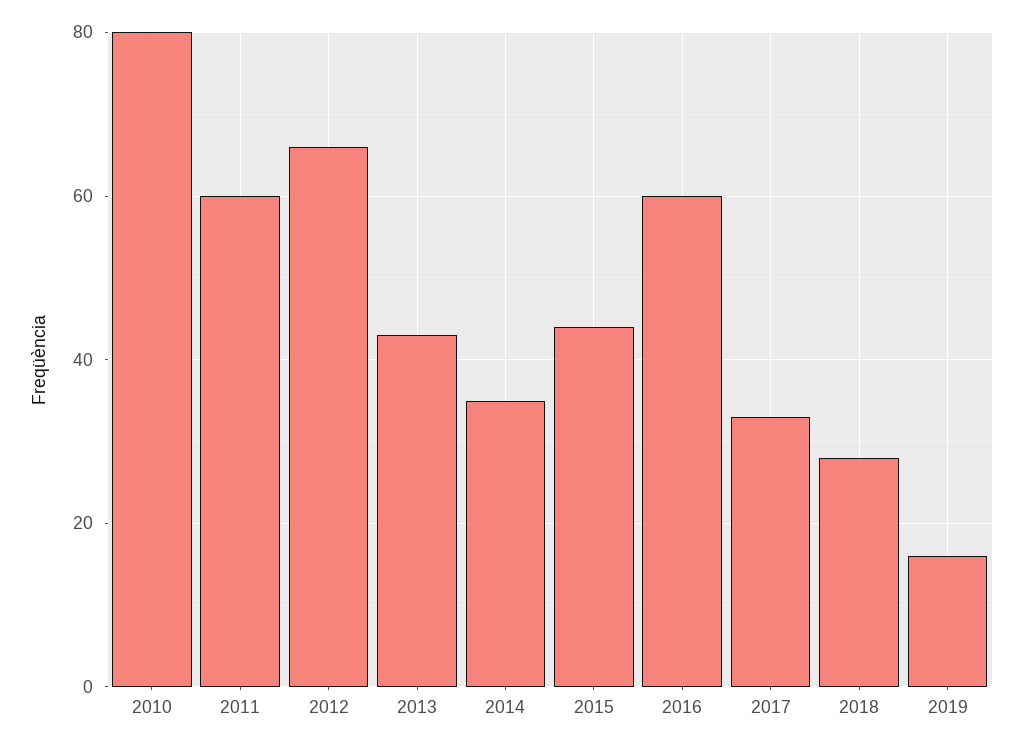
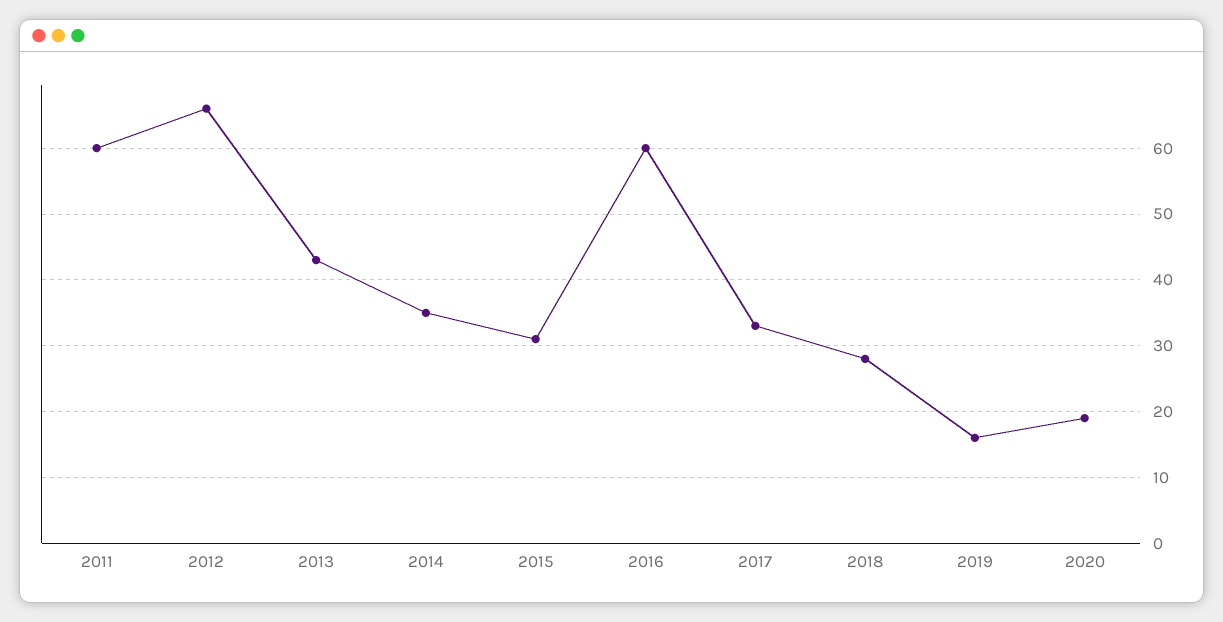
2010: 80 -> none
2015: 45 -> 31
2020: none -> 19

